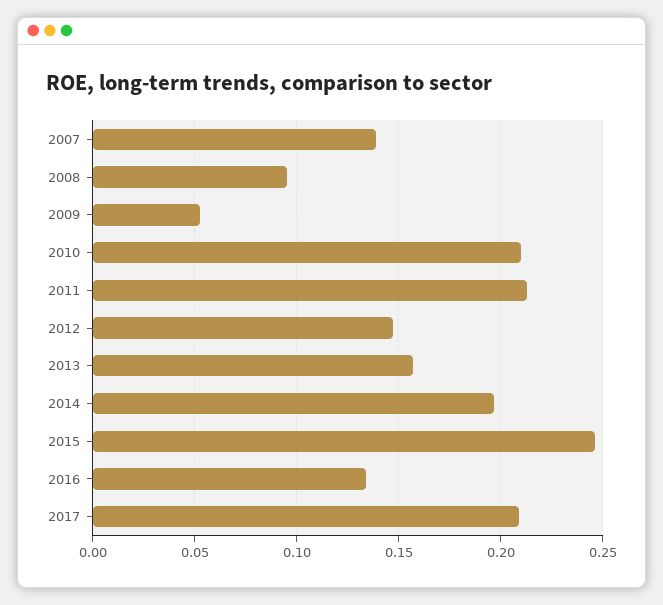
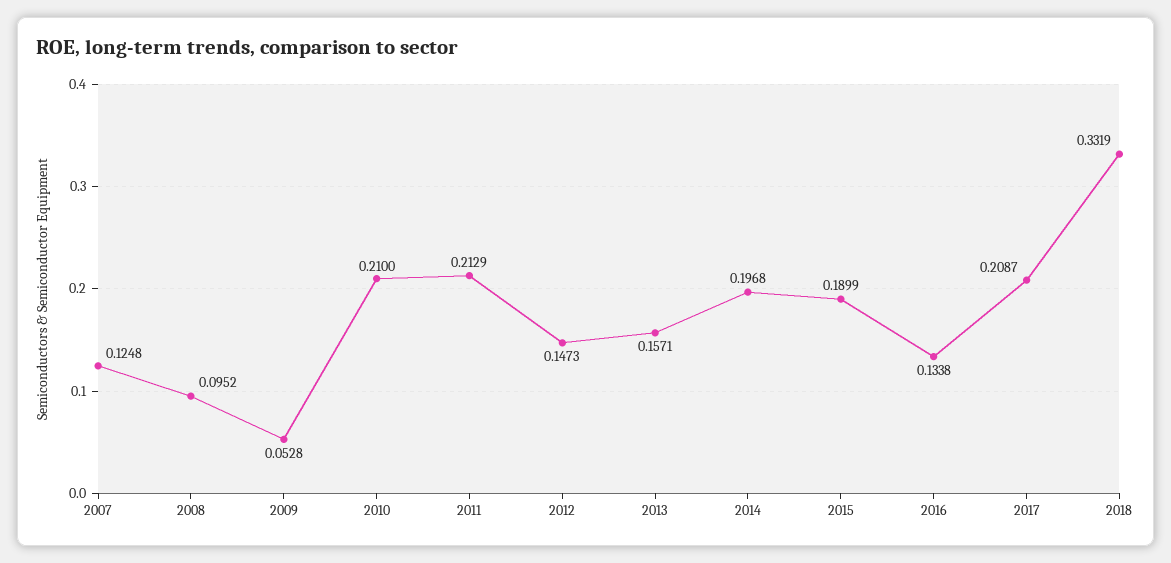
2007: 0.14 -> 0.1248
2015: 0.245 -> 0.1899
2018: none -> 0.3319

